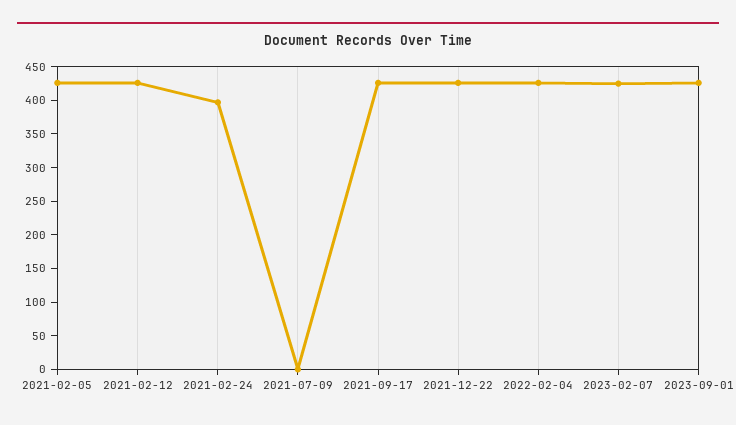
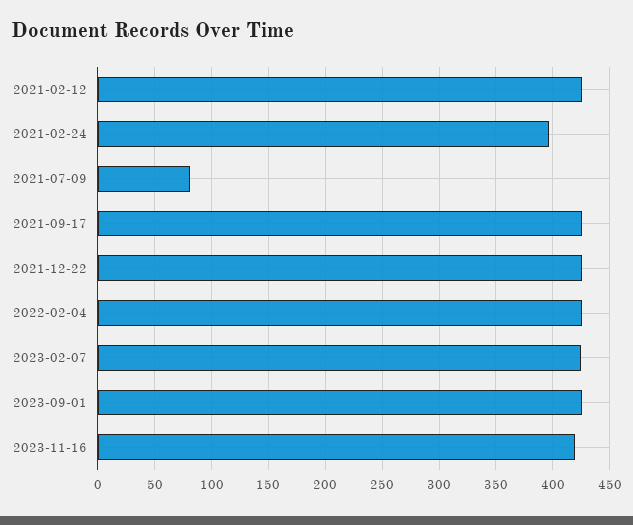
2021-02-05: 425 -> none
2021-07-09: 0 -> 80
2023-11-16: none -> 420

